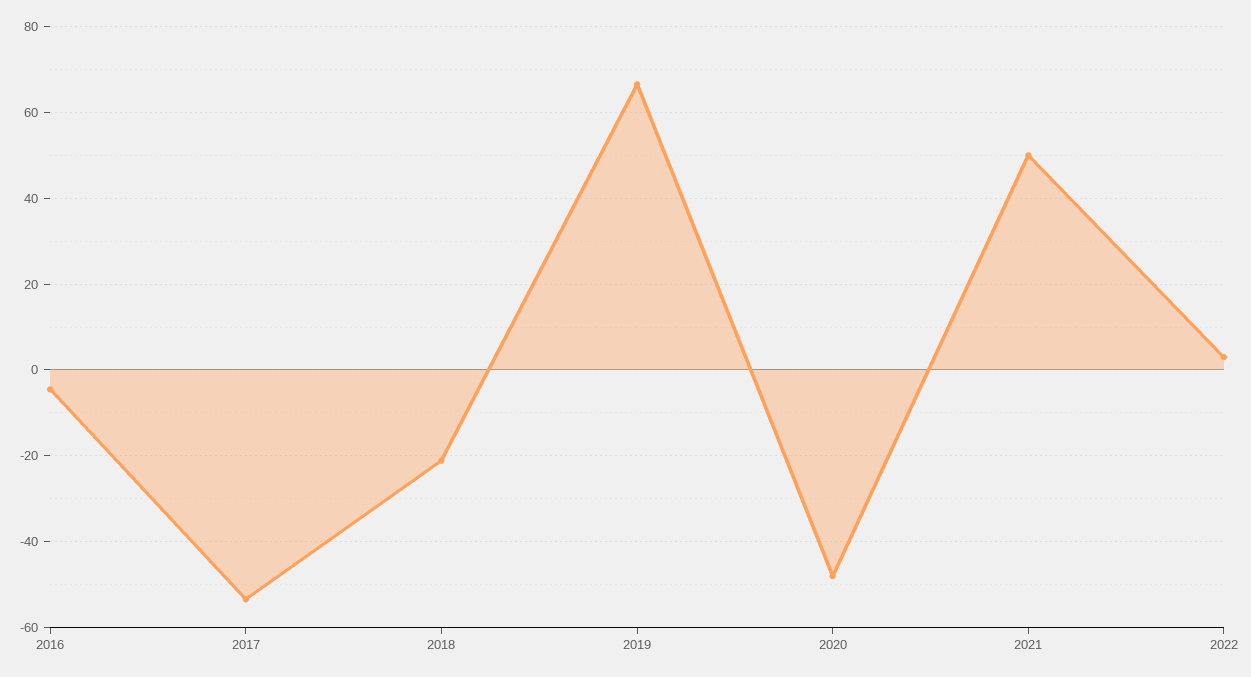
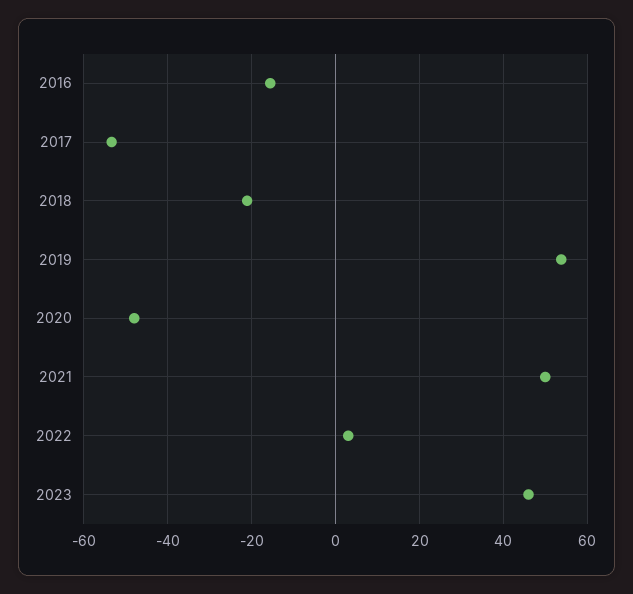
2016: -4 -> -16
2019: 66 -> 54
2023: none -> 46

